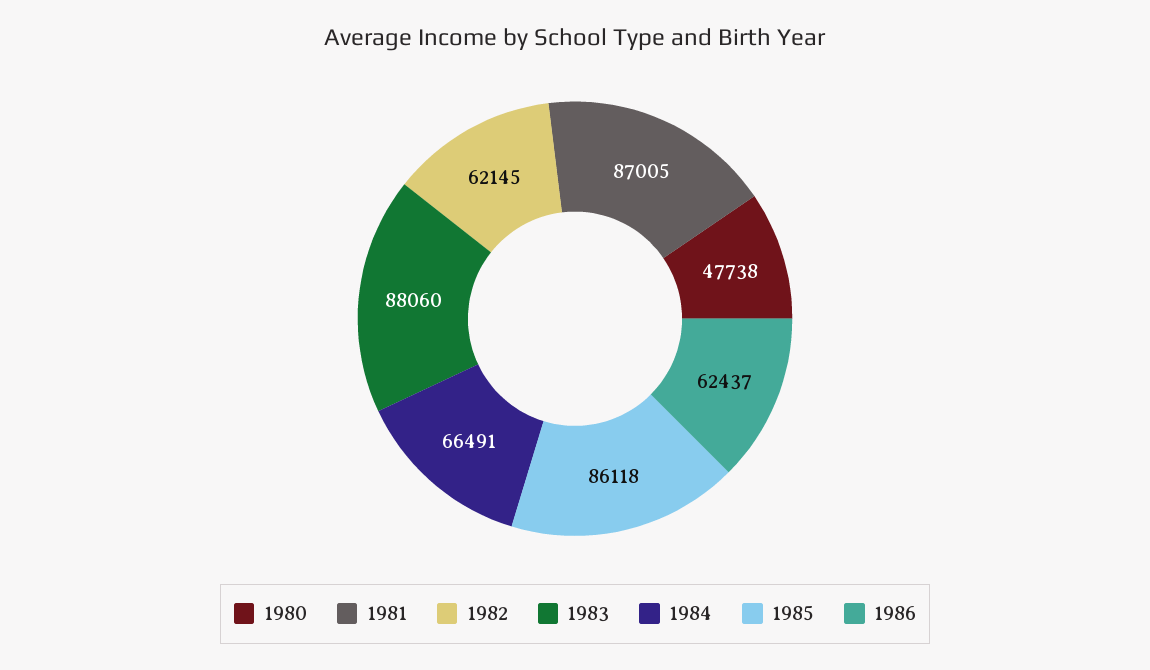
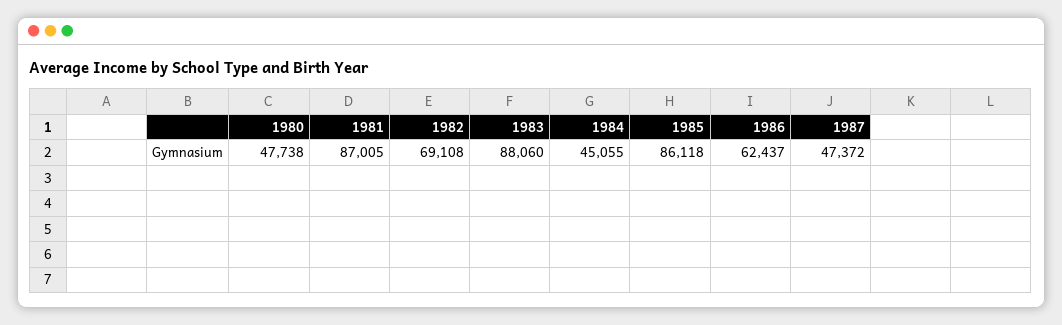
1982: 62145 -> 69108
1984: 66491 -> 45055
1987: none -> 47372

